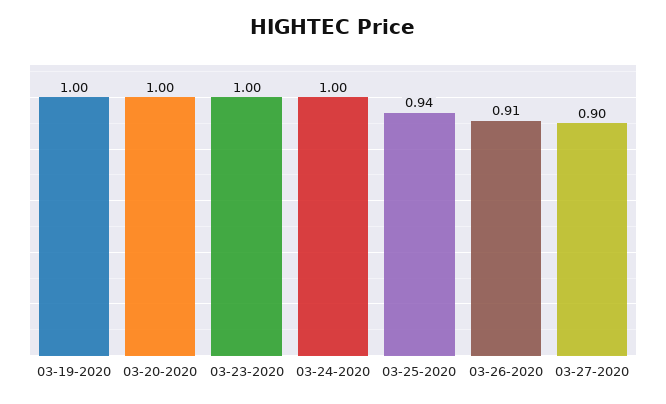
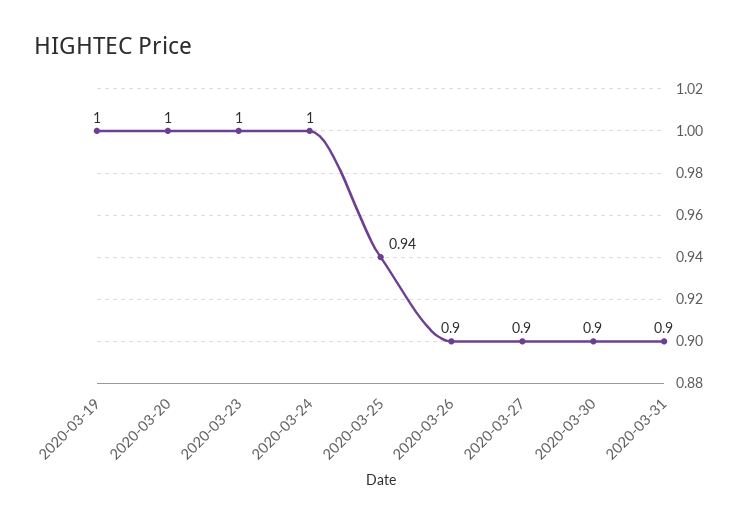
03-26-2020: 0.91 -> 0.9
2020-03-30: none -> 0.9
2020-03-31: none -> 0.9

